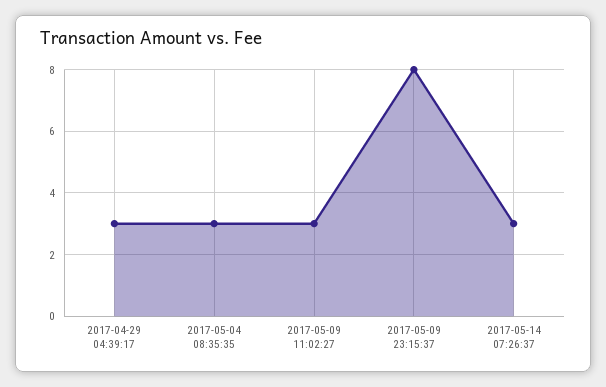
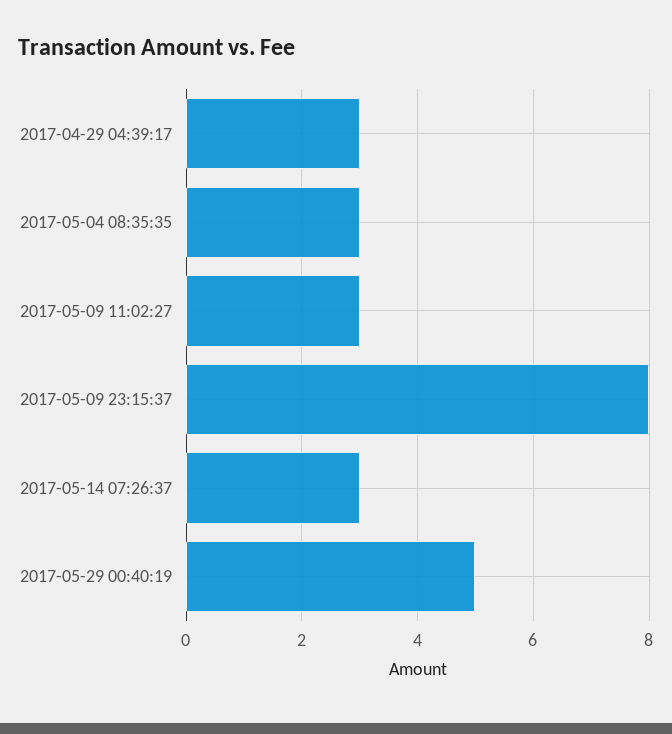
2017-05-29 00:40:19: none -> 5

